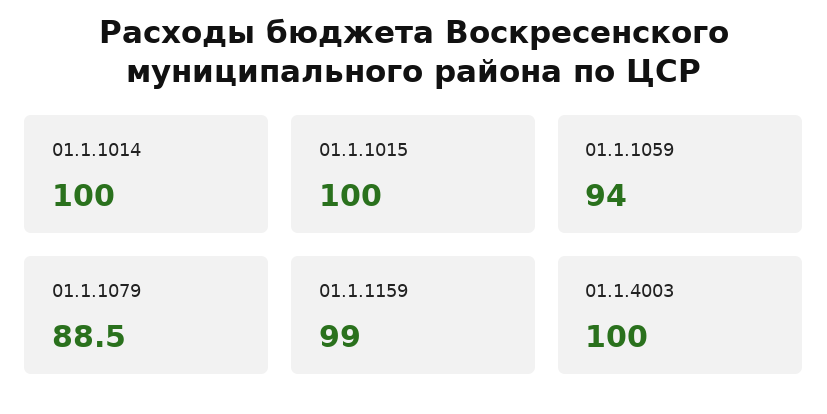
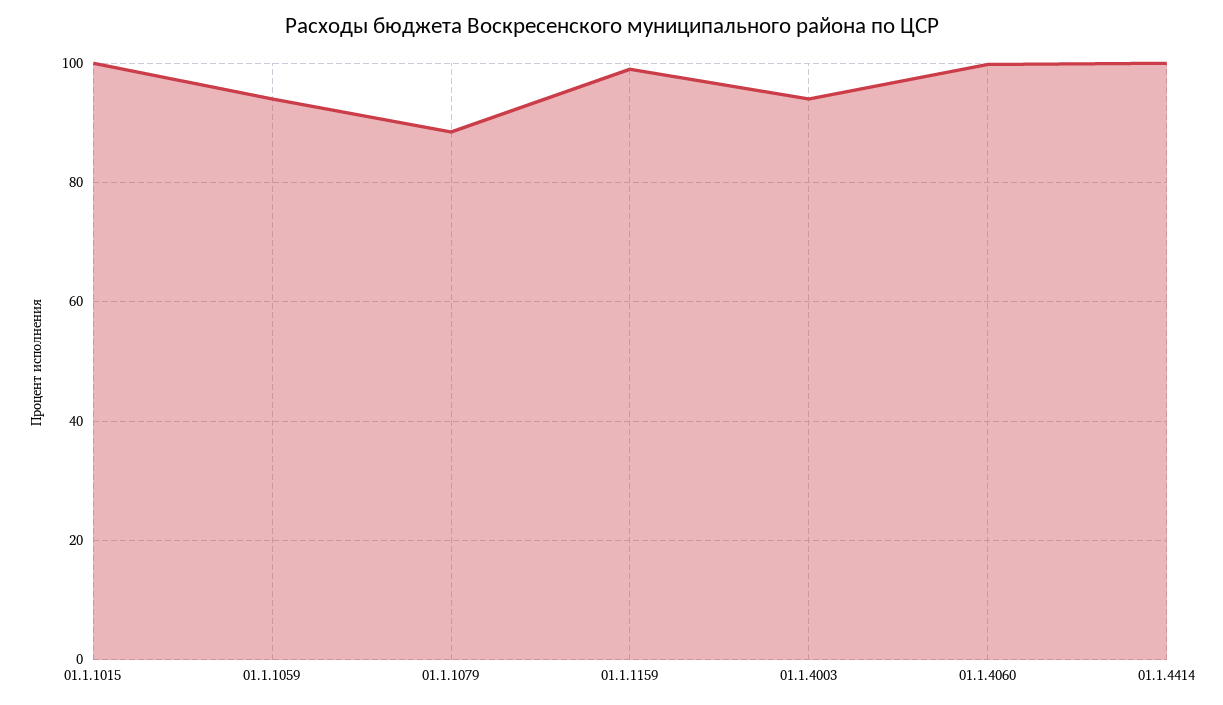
01.1.1014: 100 -> none
01.1.4003: 100 -> 94
01.1.4060: none -> 100
01.1.4414: none -> 100

